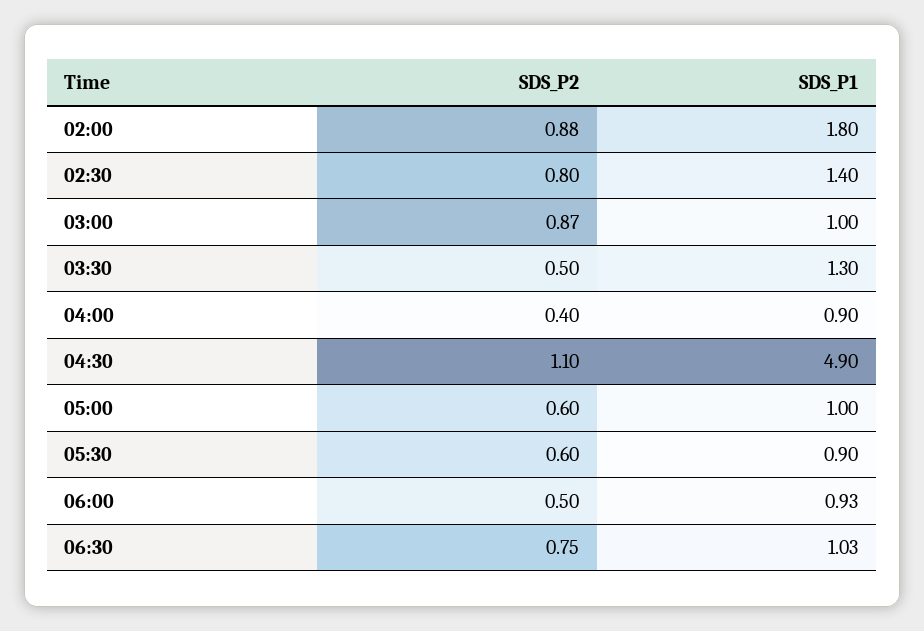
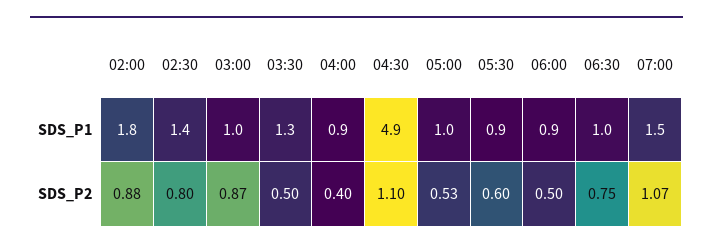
SDS_P2, 05:00: 0.6 -> 0.53
SDS_P1, 07:00: none -> 1.5
SDS_P2, 07:00: none -> 1.07

